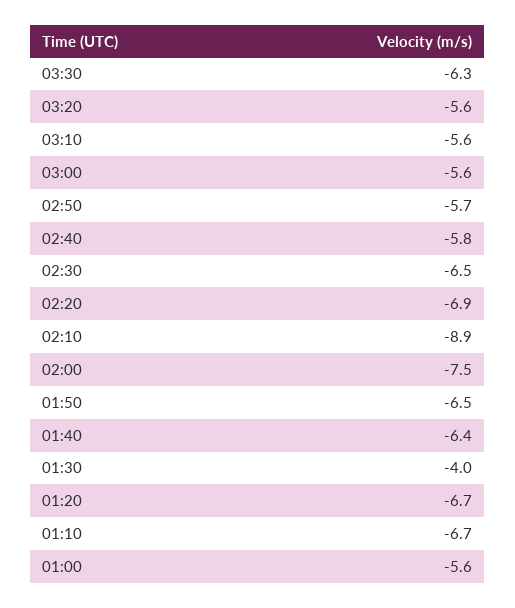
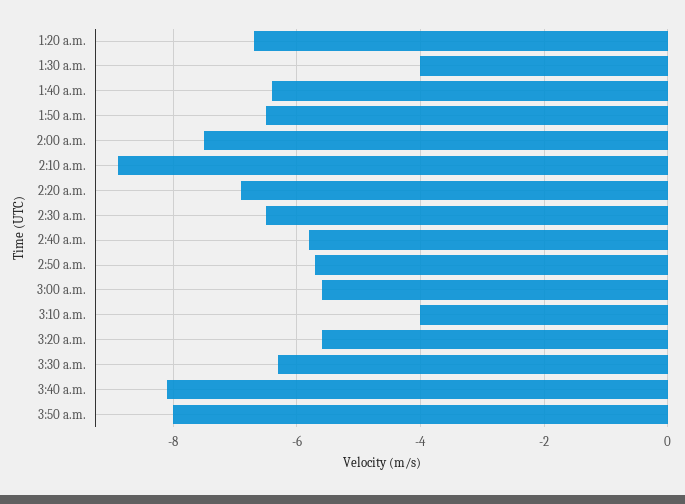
03:10: -5.6 -> -4
01:10: -6.7 -> none
01:00: -5.6 -> none
3:40 a.m.: none -> -8
3:50 a.m.: none -> -8

